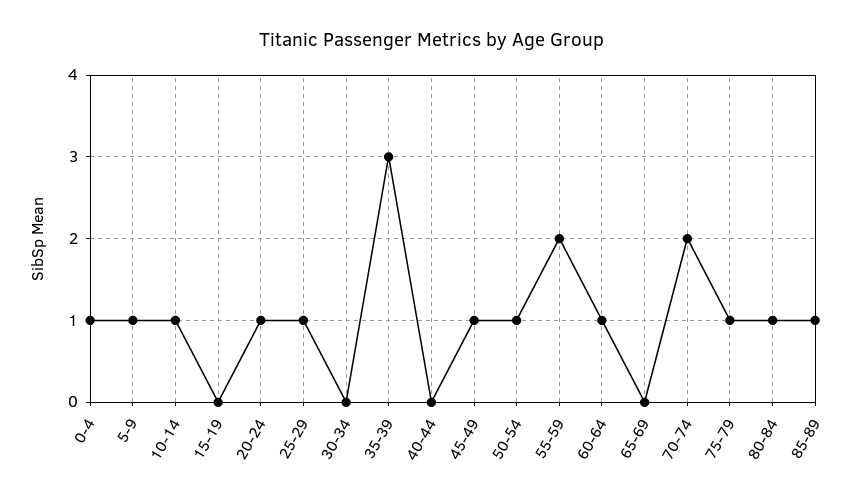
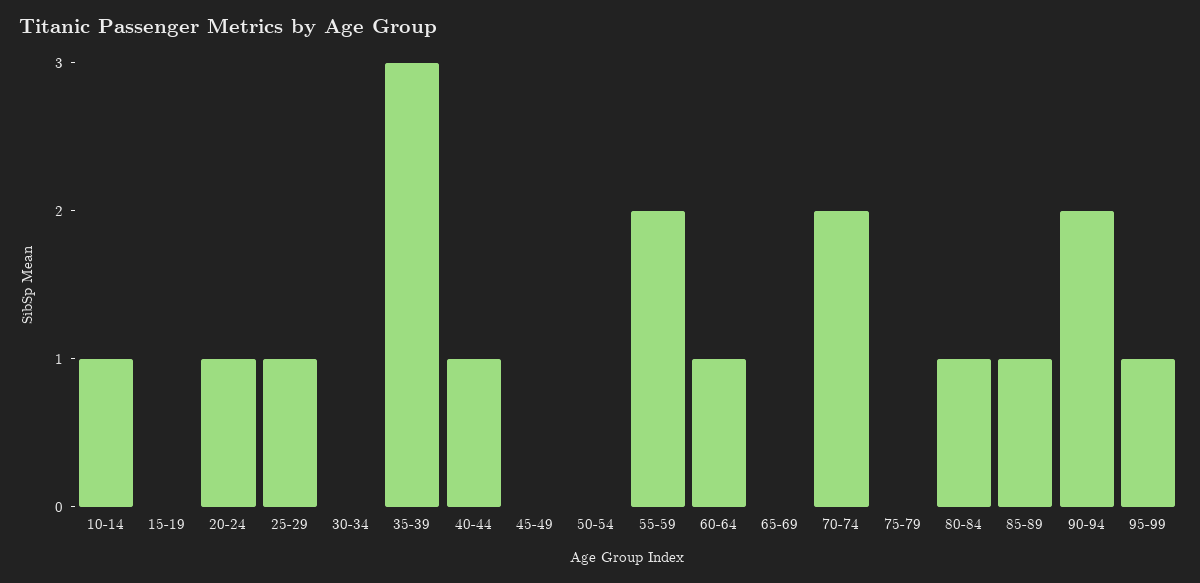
0-4: 1 -> none
5-9: 1 -> none
40-44: 0 -> 1
45-49: 1 -> 0
50-54: 1 -> 0
75-79: 1 -> 0
90-94: none -> 2
95-99: none -> 1

